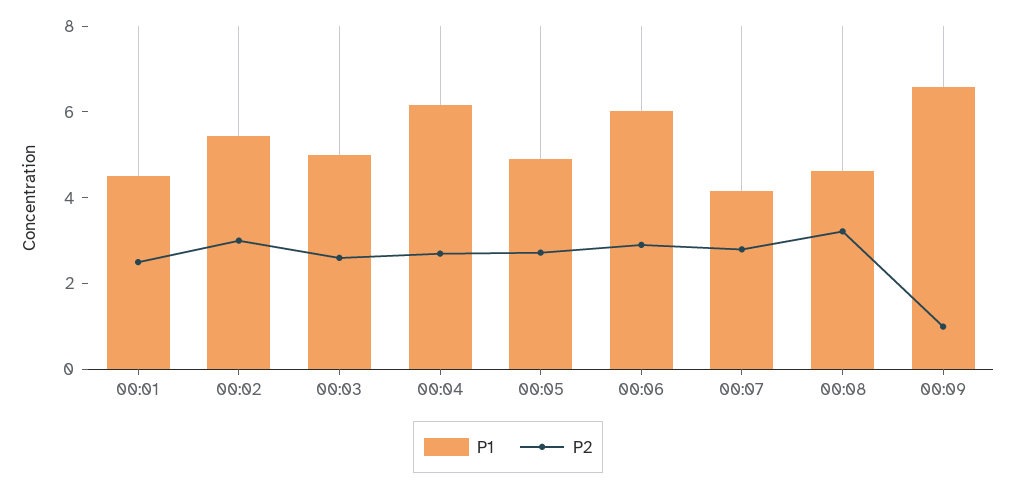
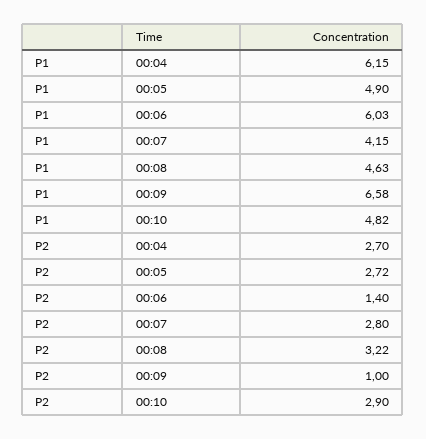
P1, 00:01: 4.5 -> none
P2, 00:01: 2.5 -> none
P1, 00:02: 5.5 -> none
P2, 00:02: 3 -> none
P1, 00:03: 5 -> none
P2, 00:03: 2.5 -> none
P2, 00:06: 3 -> 1.4
P1, 00:10: none -> 4.82
P2, 00:10: none -> 2.9

